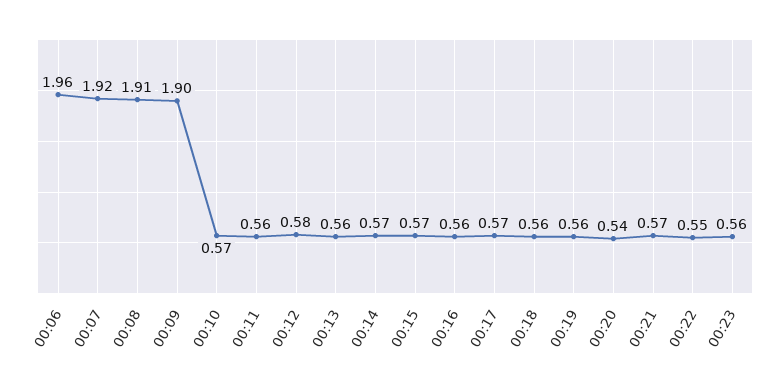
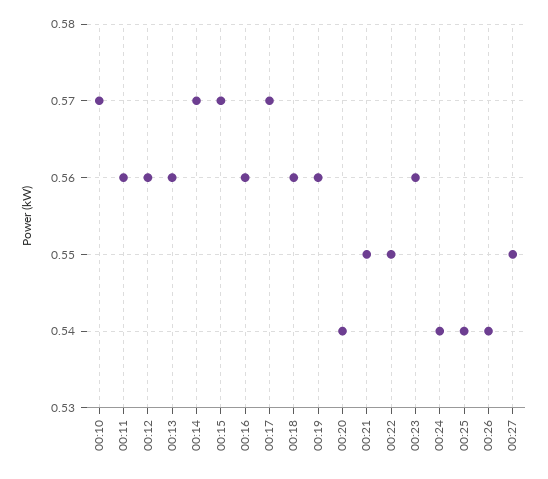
00:06: 1.96 -> none
00:07: 1.92 -> none
00:08: 1.91 -> none
00:09: 1.9 -> none
00:12: 0.58 -> 0.56
00:21: 0.57 -> 0.55
00:24: none -> 0.54
00:25: none -> 0.54
00:26: none -> 0.54
00:27: none -> 0.55

